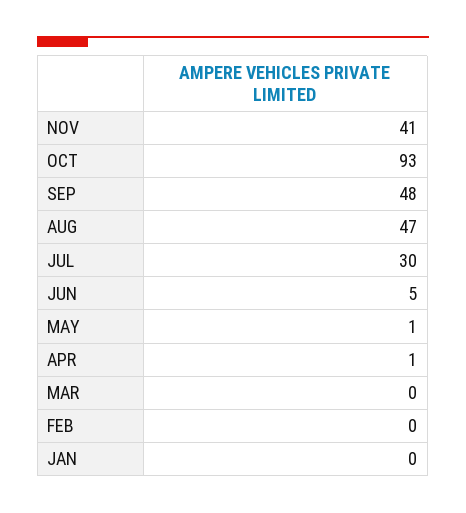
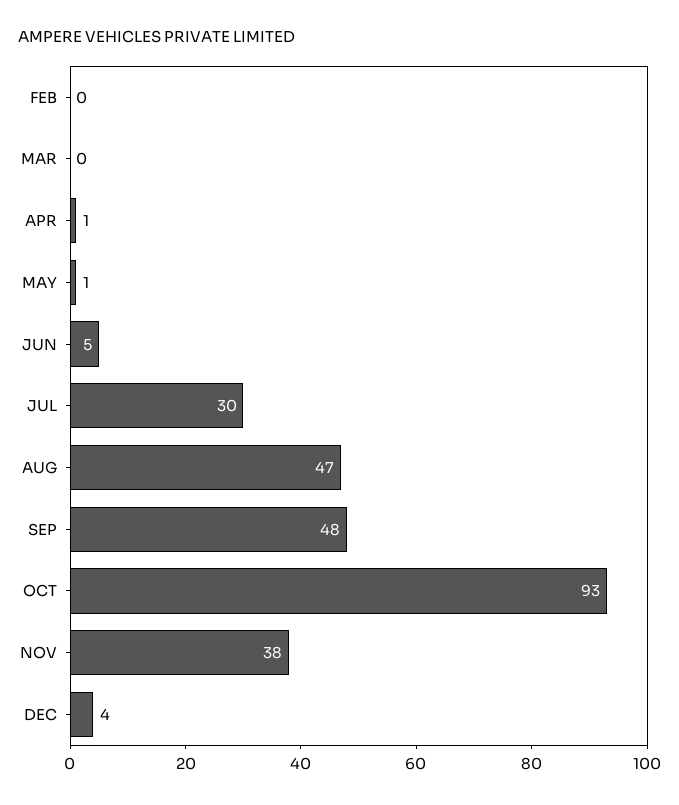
NOV: 41 -> 38
JAN: 0 -> none
DEC: none -> 4

